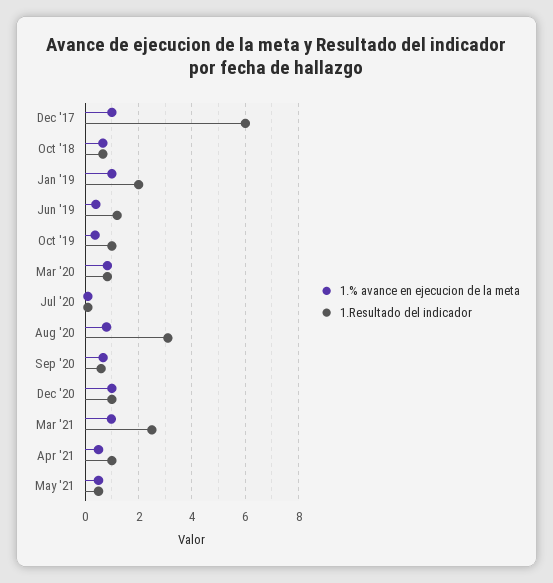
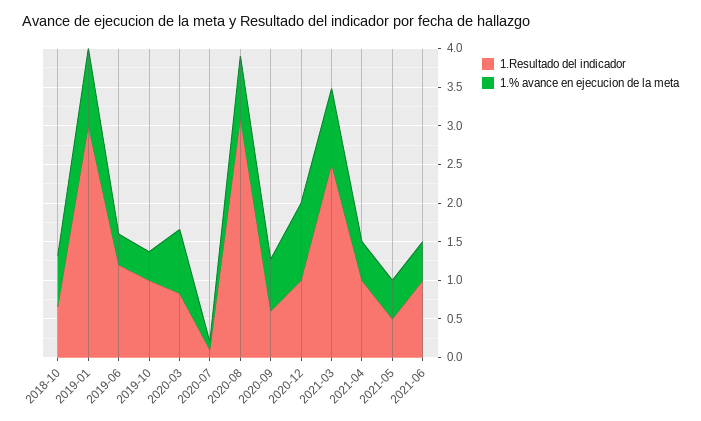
1.% avance en ejecucion de la meta, Dec '17: 1 -> none
1.Resultado del indicador, Dec '17: 6 -> none
1.Resultado del indicador, Jan '19: 2 -> 3
1.Resultado del indicador, 2021-06: none -> 1
1.% avance en ejecucion de la meta, 2021-06: none -> 0.5

